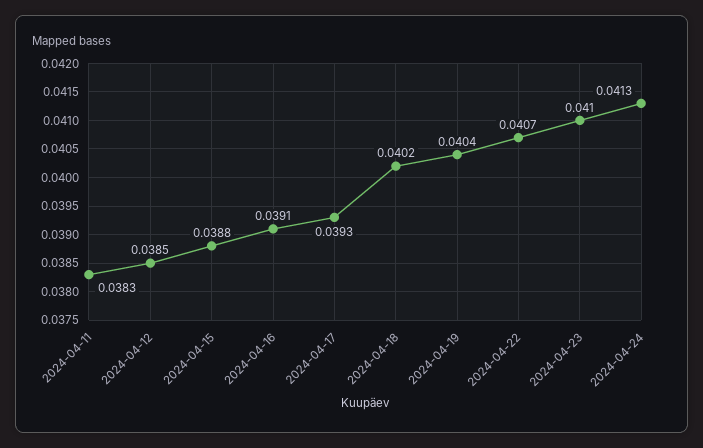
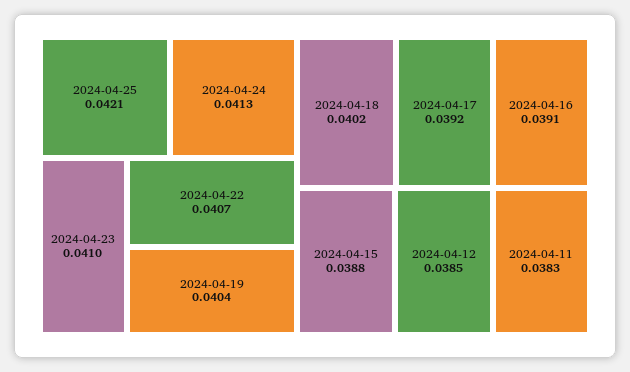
2024-04-17: 0.0393 -> 0.0392
2024-04-25: none -> 0.0421

